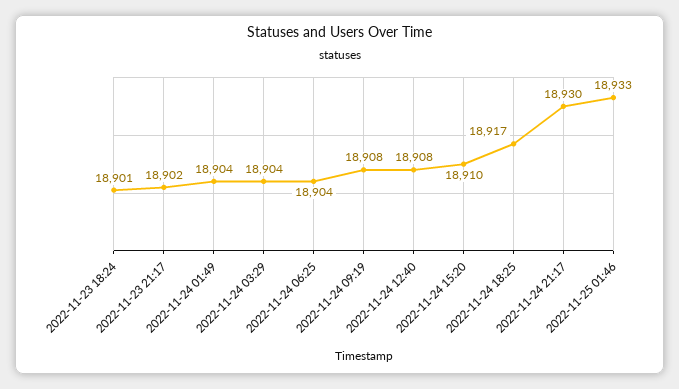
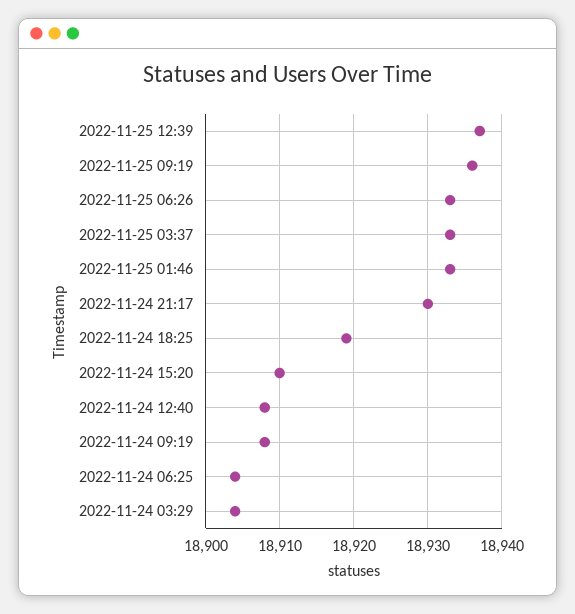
2022-11-23 18:24: 18901 -> none
2022-11-23 21:17: 18902 -> none
2022-11-24 01:49: 18904 -> none
2022-11-24 18:25: 18917 -> 18919
2022-11-25 12:39: none -> 18937
2022-11-25 09:19: none -> 18936
2022-11-25 06:26: none -> 18933
2022-11-25 03:37: none -> 18933

